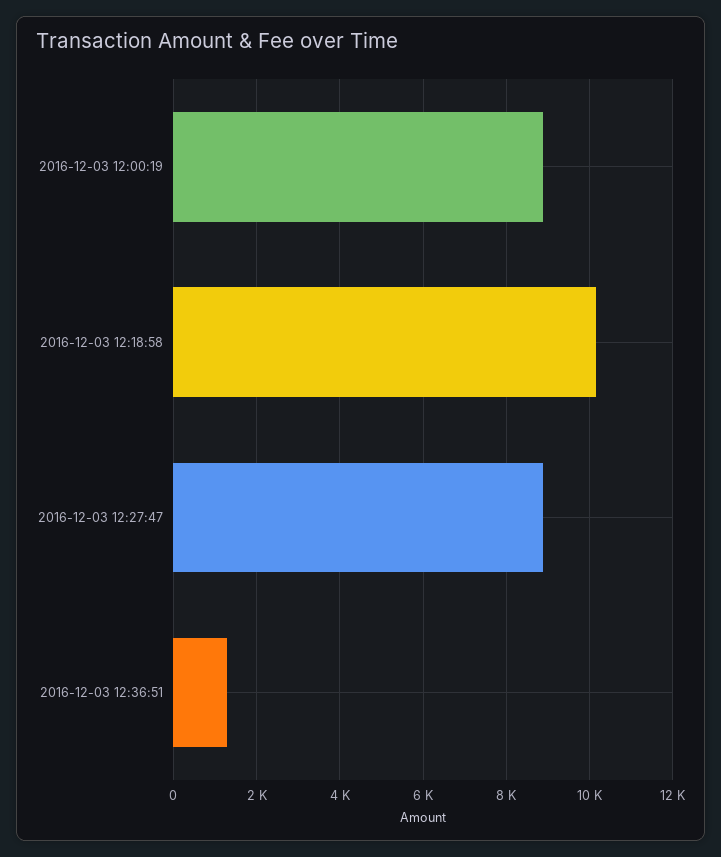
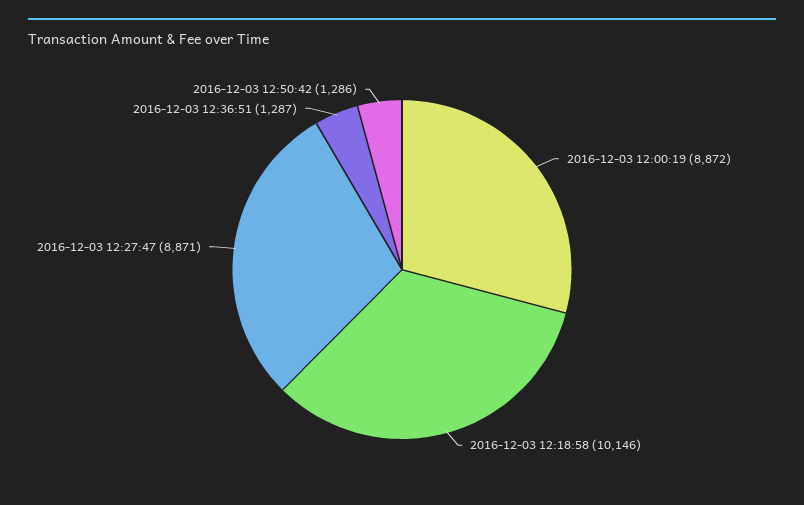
2016-12-03 12:50:42: none -> 1286

